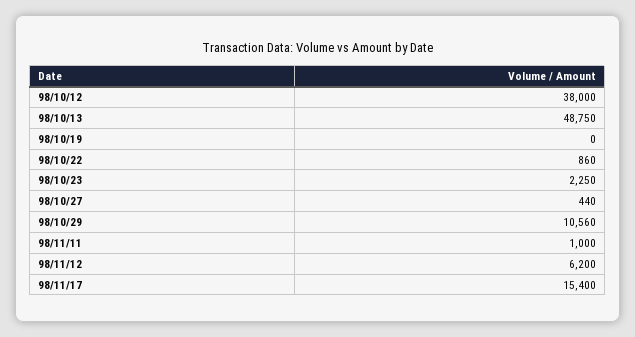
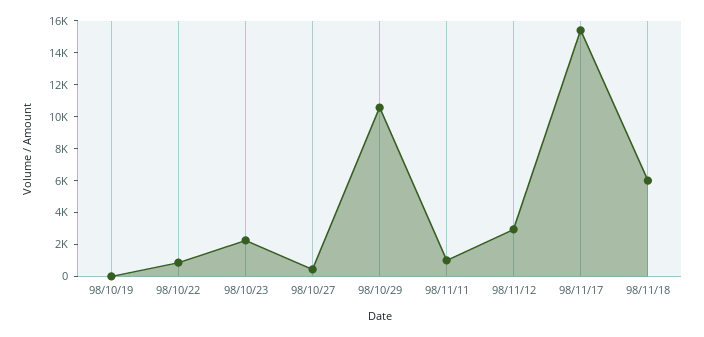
98/10/12: 38000 -> none
98/10/13: 48750 -> none
98/11/12: 6200 -> 3000
98/11/18: none -> 6000

